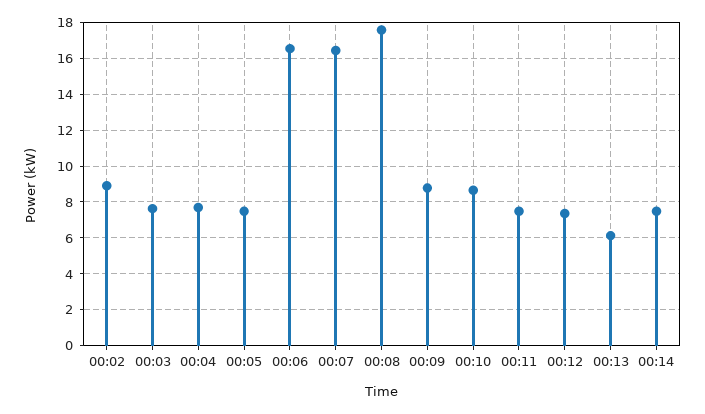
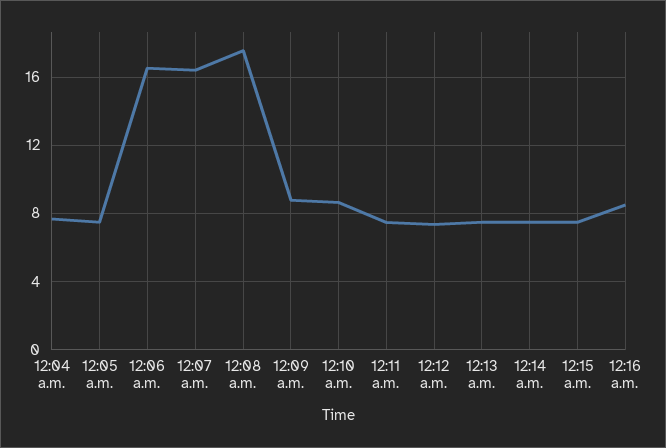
00:02: 9 -> none
00:03: 7.5 -> none
00:13: 6 -> 7.5
12:15 a.m.: none -> 7.5
12:16 a.m.: none -> 8.5

